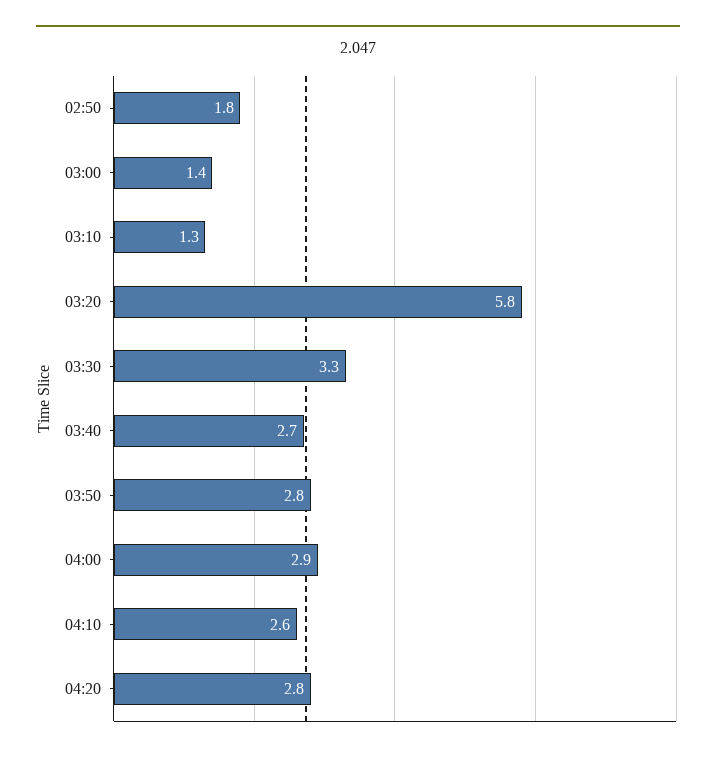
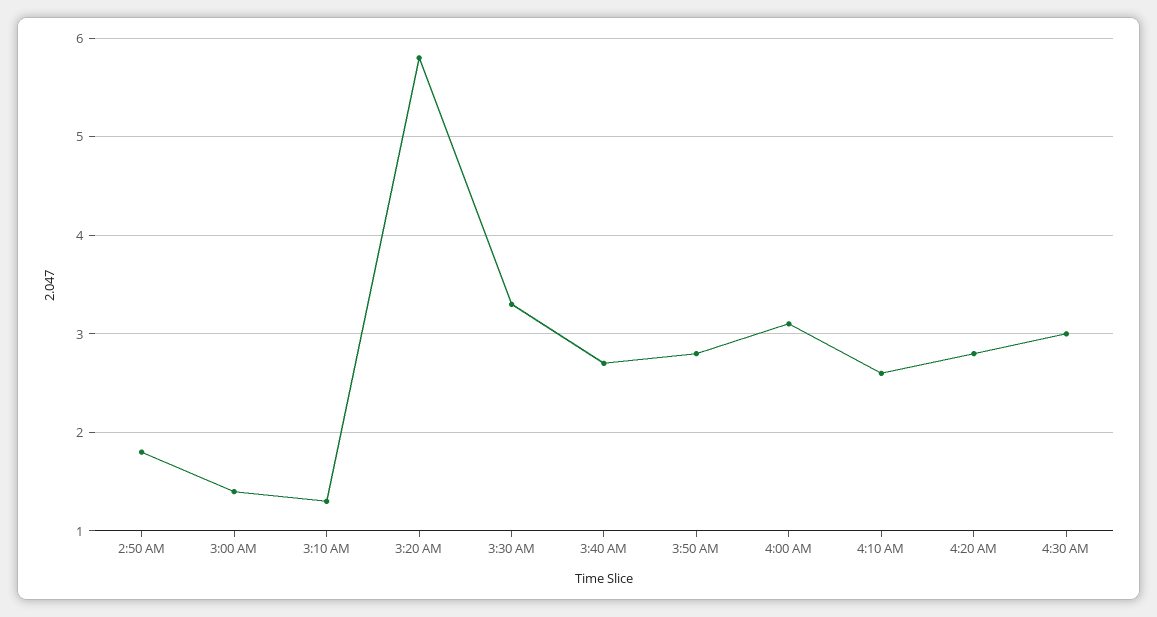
04:00: 2.9 -> 3.1
4:30 AM: none -> 3

